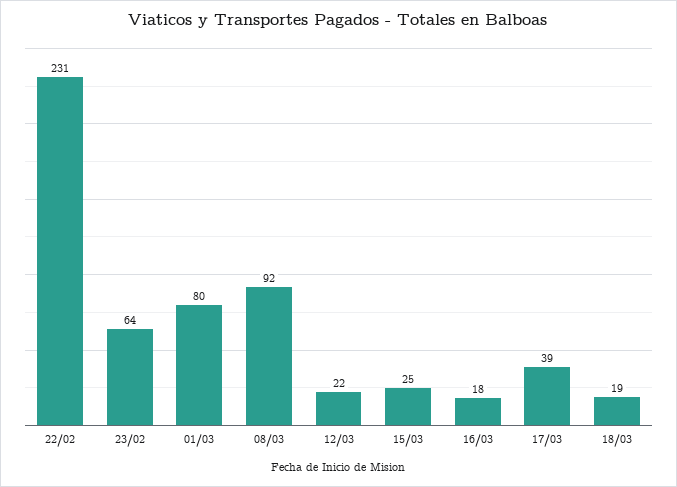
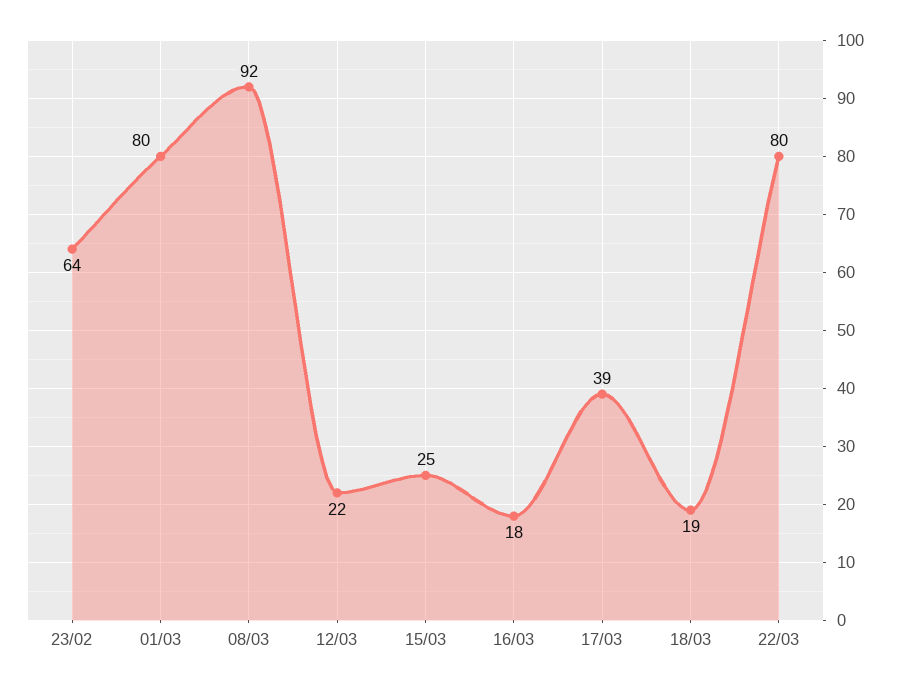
22/02: 231 -> none
22/03: none -> 80

